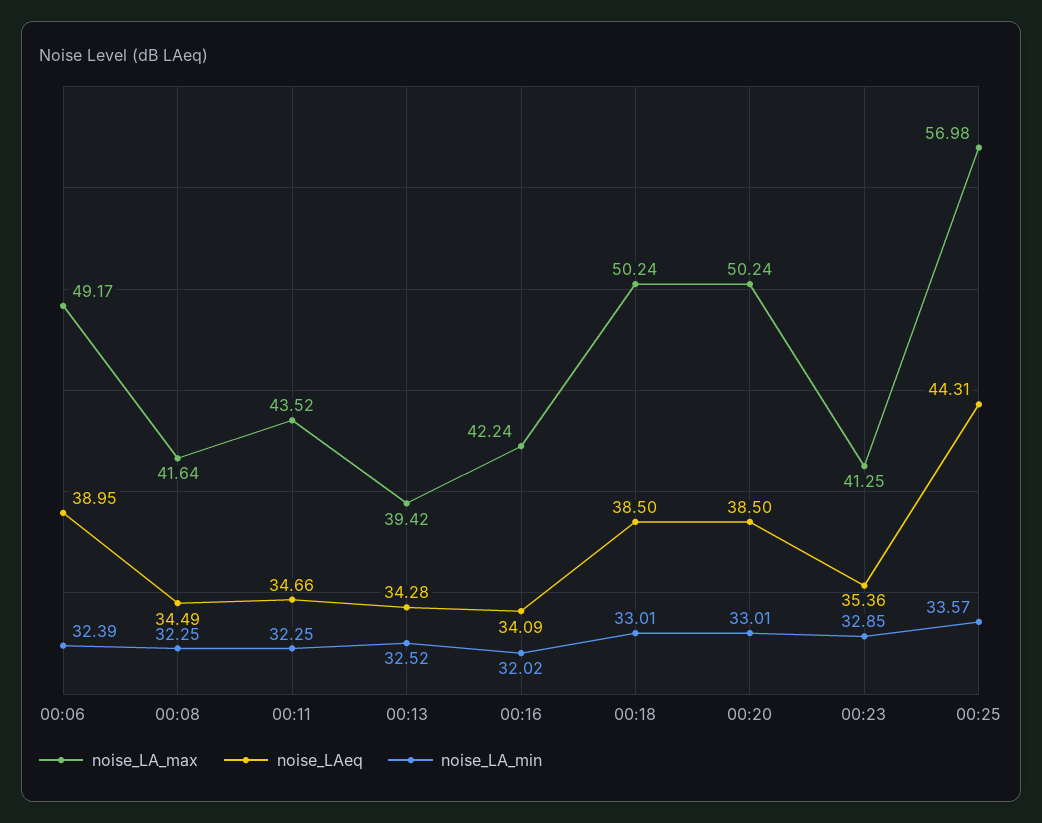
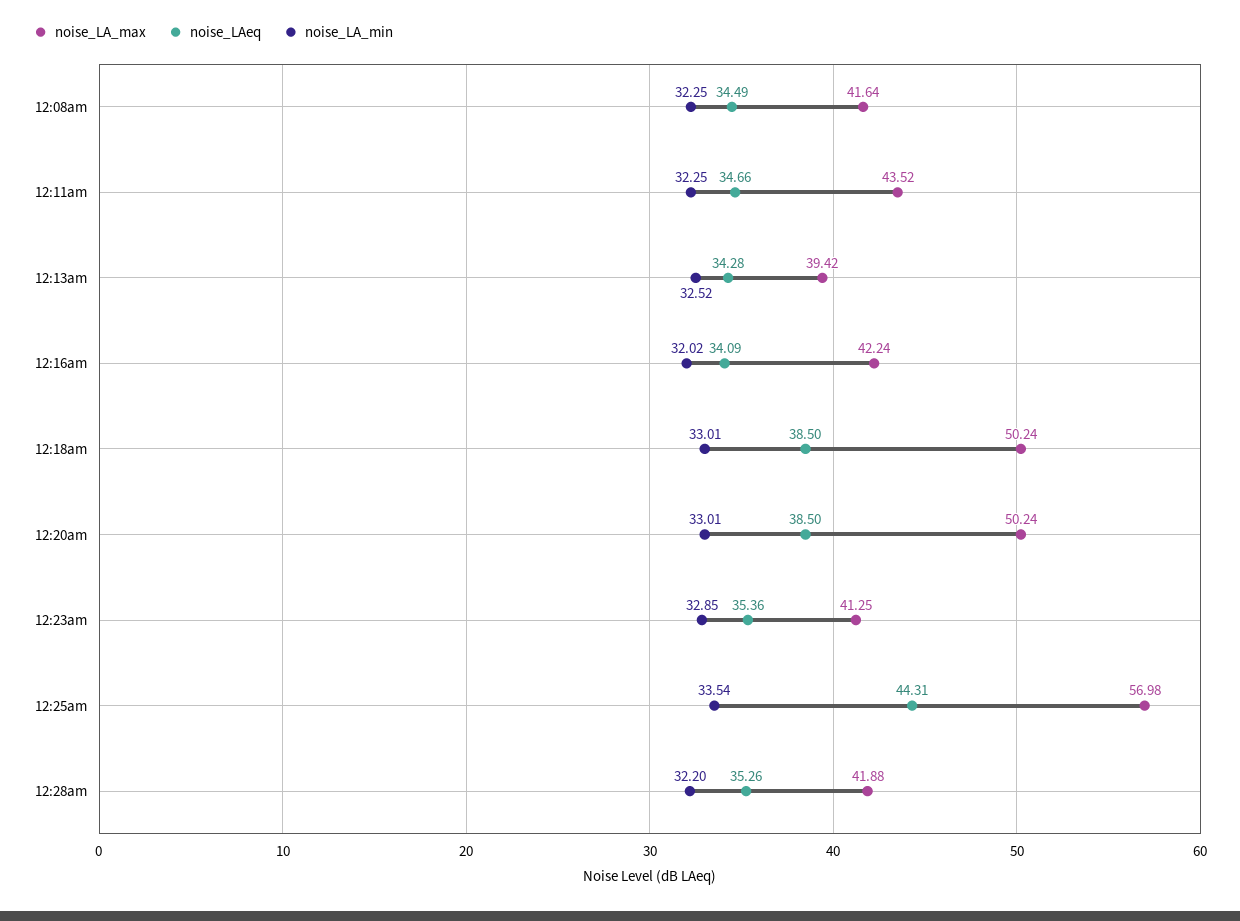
noise_LA_max, 00:06: 49.17 -> none
noise_LAeq, 00:06: 38.95 -> none
noise_LA_min, 00:06: 32.39 -> none
noise_LA_min, 00:25: 33.57 -> 33.54
noise_LA_max, 12:28am: none -> 41.88
noise_LAeq, 12:28am: none -> 35.26
noise_LA_min, 12:28am: none -> 32.2

